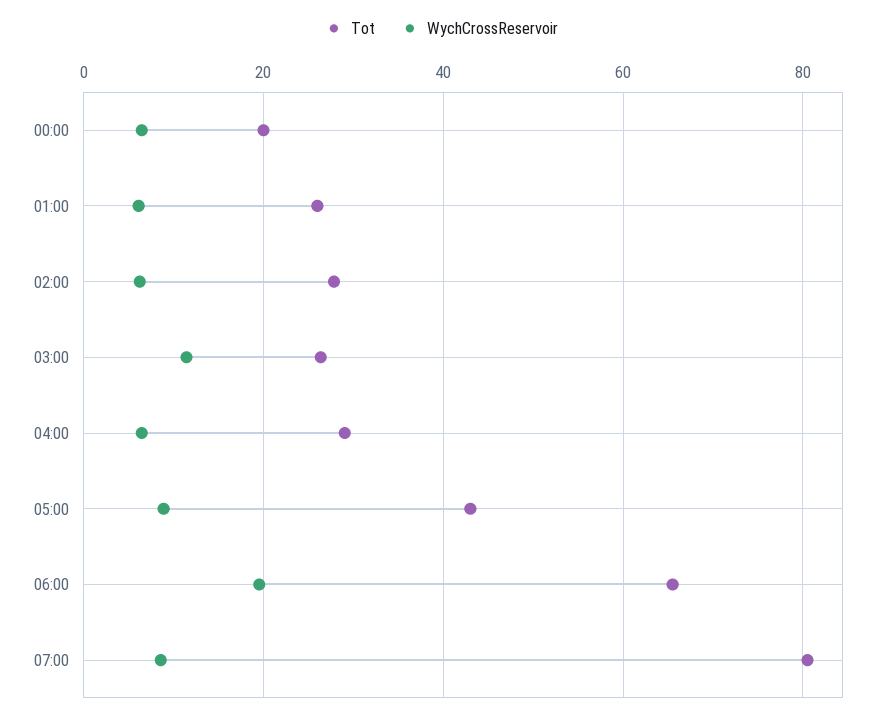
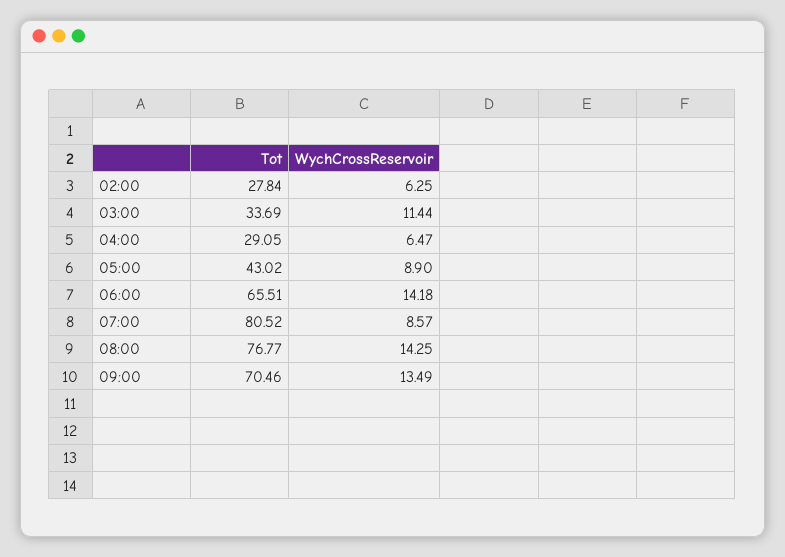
Tot, 00:00: 20 -> none
WychCrossReservoir, 00:00: 6 -> none
Tot, 01:00: 26 -> none
WychCrossReservoir, 01:00: 6 -> none
Tot, 03:00: 26 -> 33.69
WychCrossReservoir, 06:00: 20 -> 14.18
Tot, 08:00: none -> 76.77
WychCrossReservoir, 08:00: none -> 14.25
Tot, 09:00: none -> 70.46
WychCrossReservoir, 09:00: none -> 13.49

